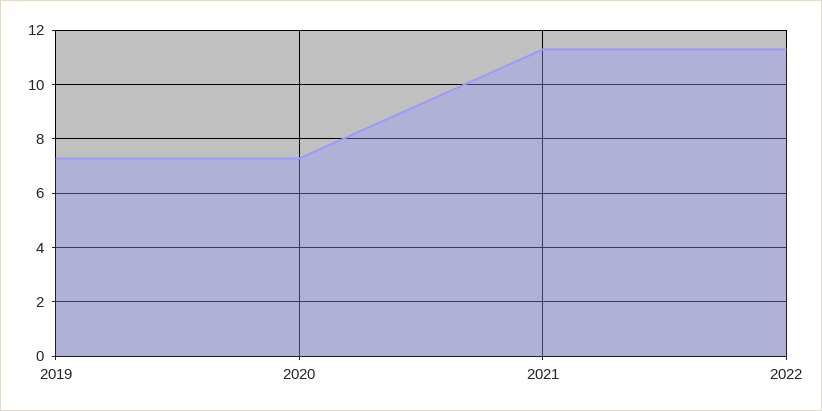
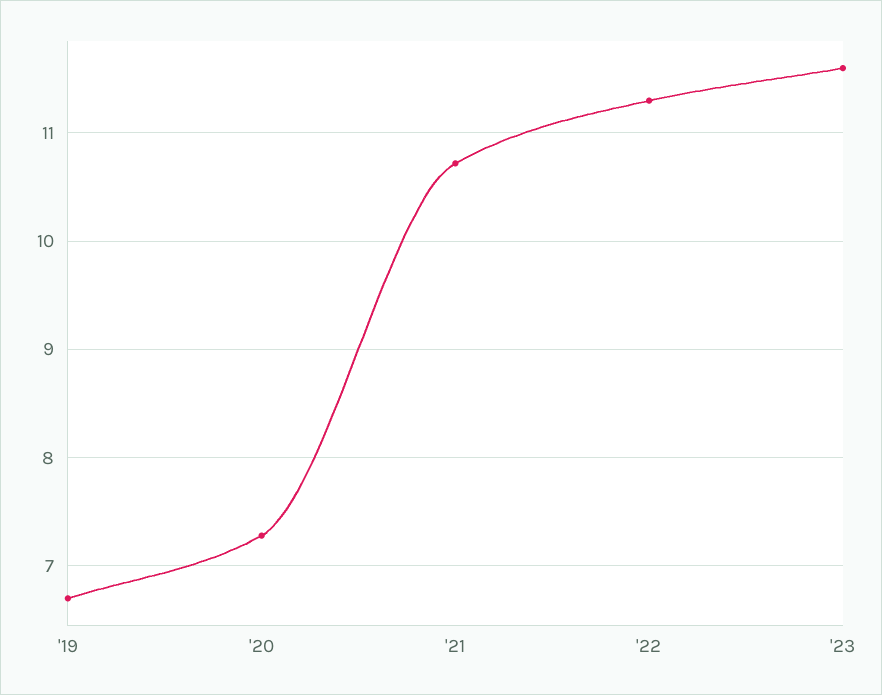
2019: 7.25 -> 6.7
2021: 11.25 -> 10.7
'23: none -> 11.6

